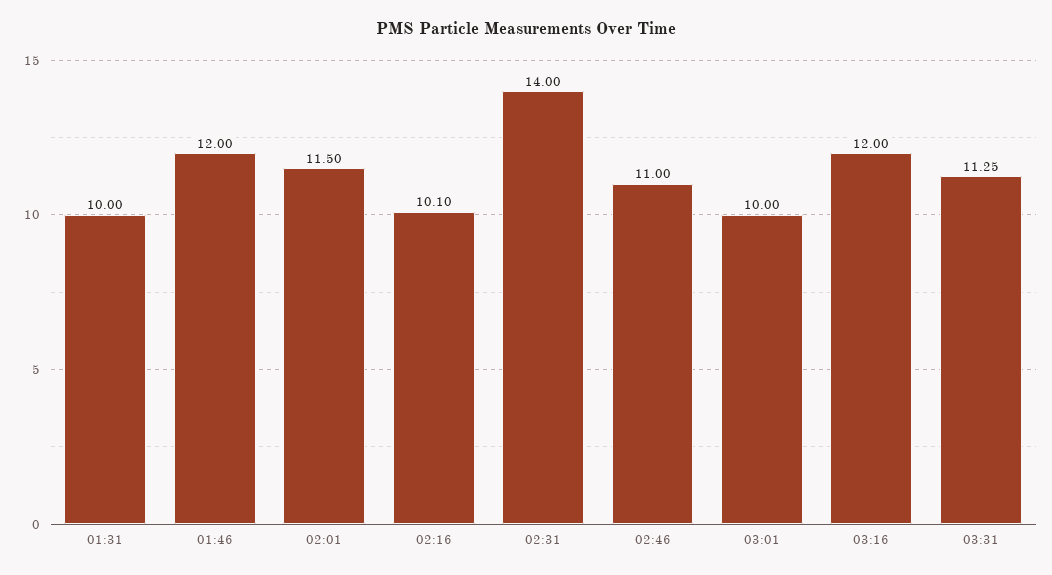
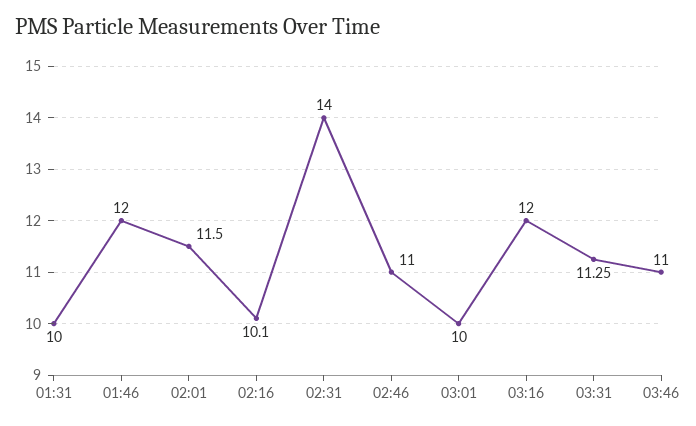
03:46: none -> 11

